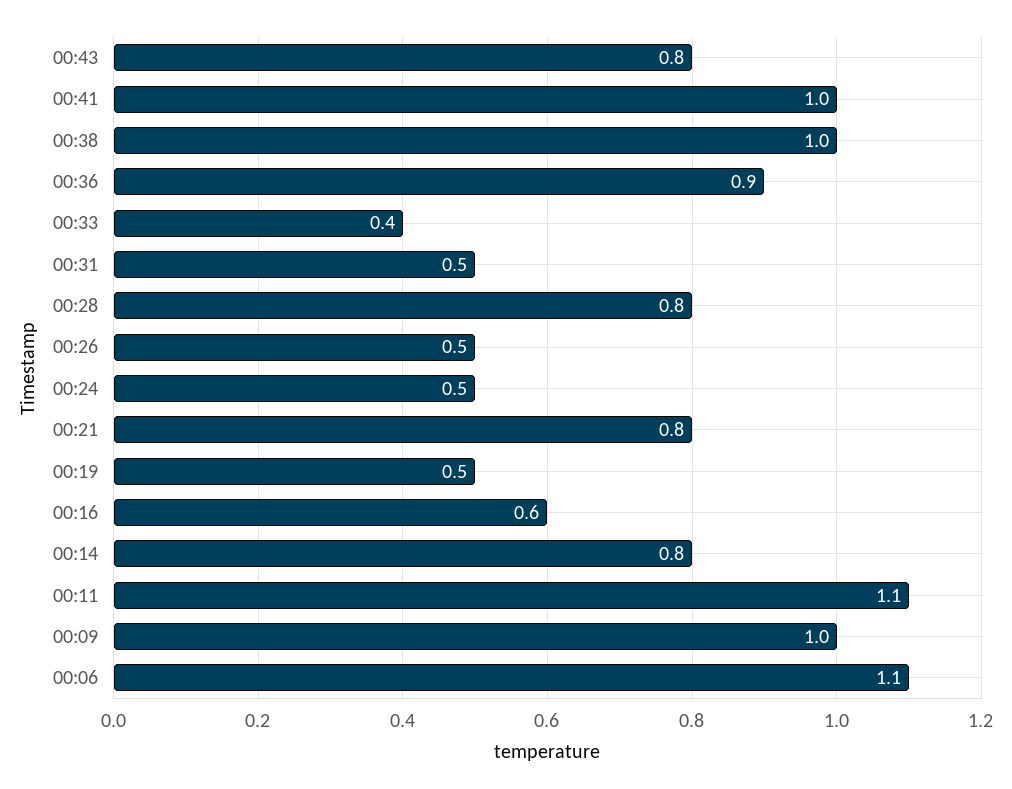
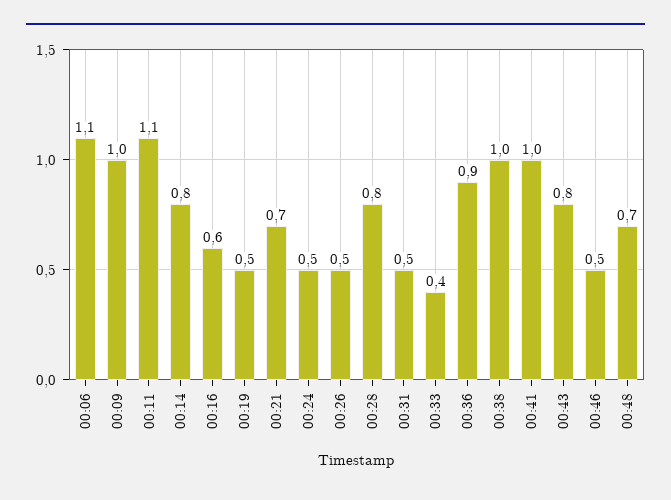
00:21: 0.8 -> 0.7
00:46: none -> 0.5
00:48: none -> 0.7

